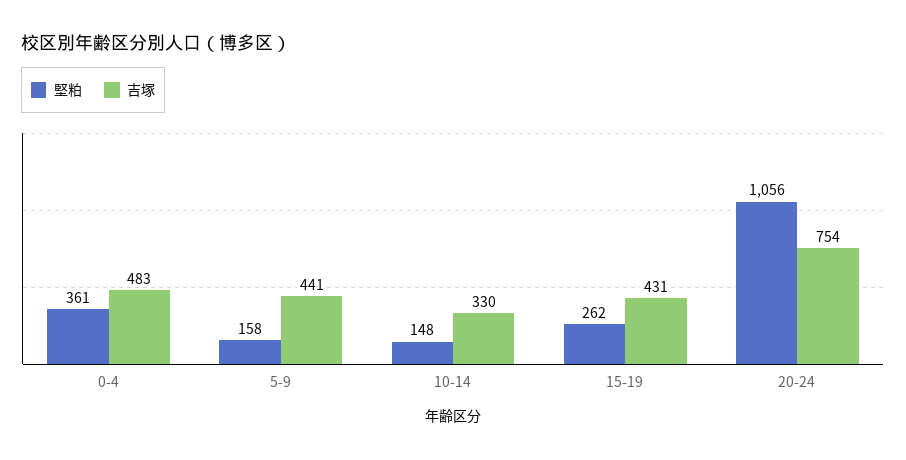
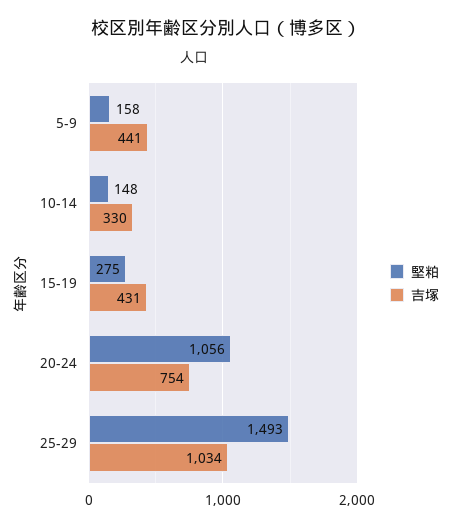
堅粕, 0-4: 361 -> none
吉塚, 0-4: 483 -> none
堅粕, 15-19: 262 -> 275
堅粕, 25-29: none -> 1493
吉塚, 25-29: none -> 1034

